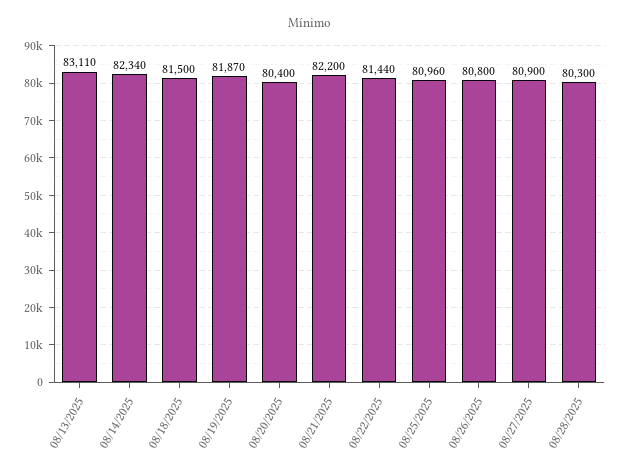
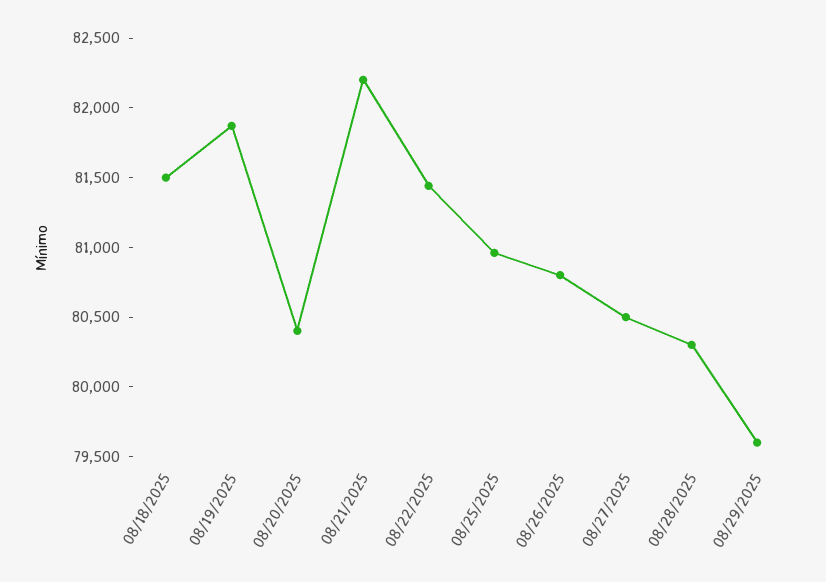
08/13/2025: 83110 -> none
08/14/2025: 82340 -> none
08/27/2025: 80900 -> 80500
08/29/2025: none -> 79600

